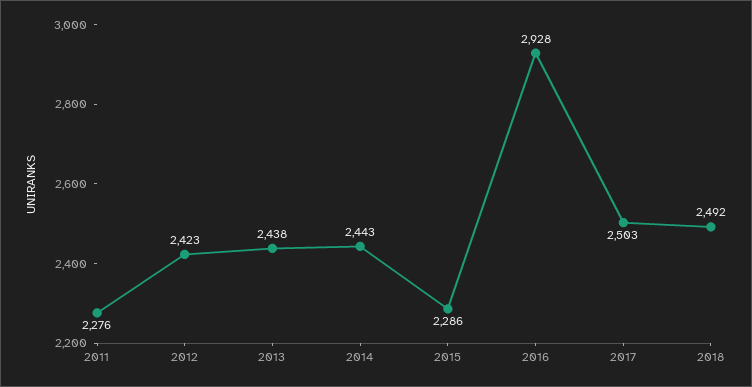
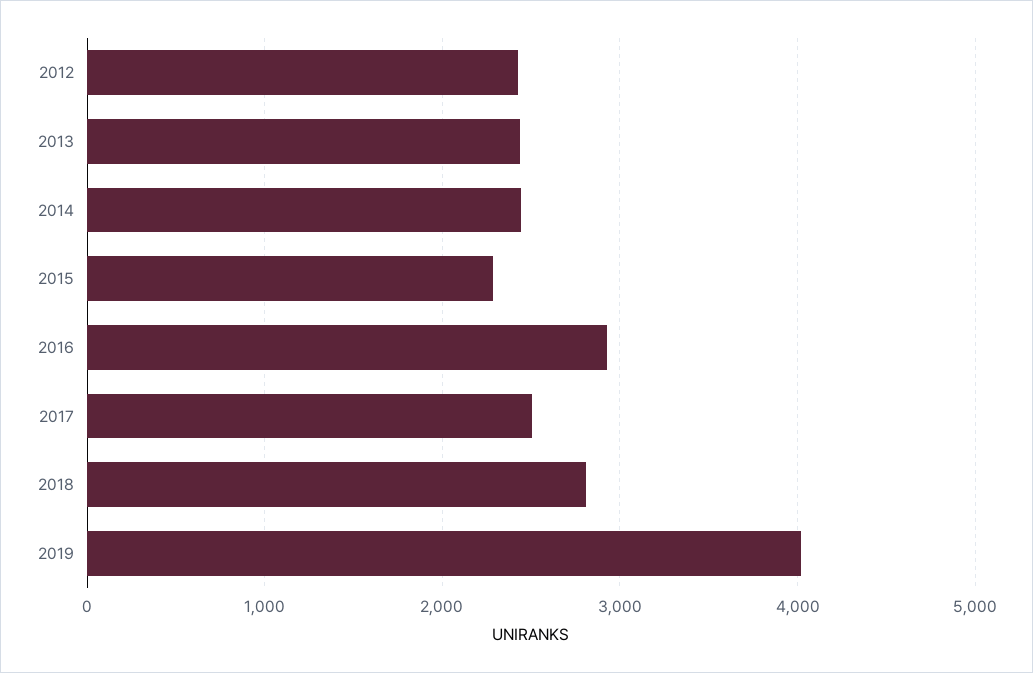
2011: 2276 -> none
2018: 2492 -> 2800
2019: none -> 4000

